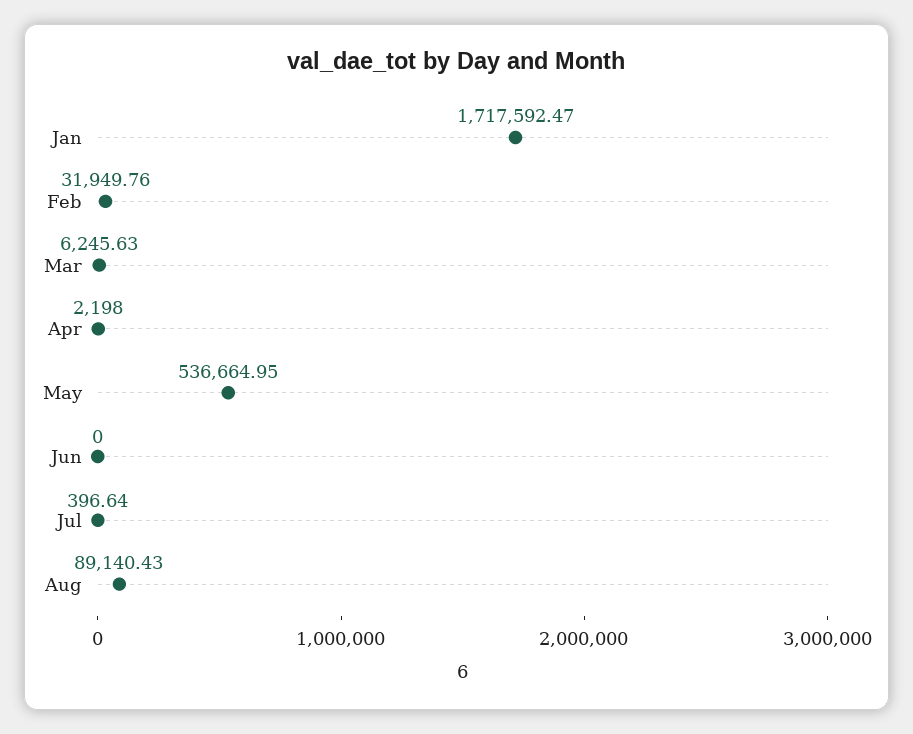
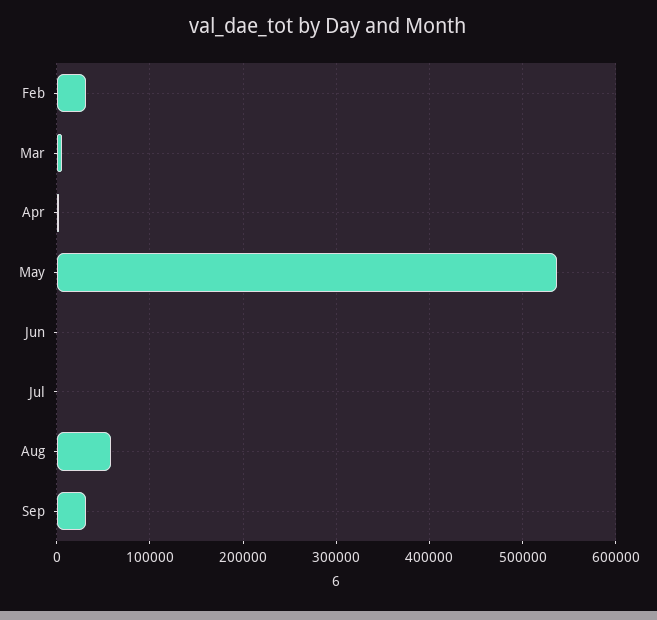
Jan: 1717592.47 -> none
Aug: 89140.43 -> 60000
Sep: none -> 30000

